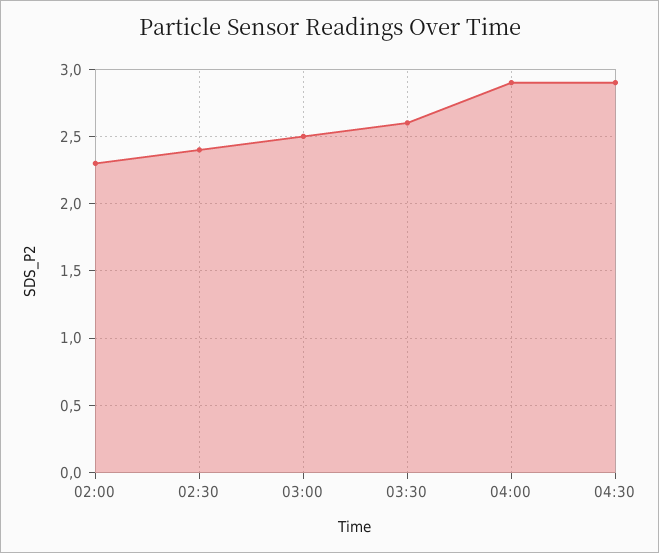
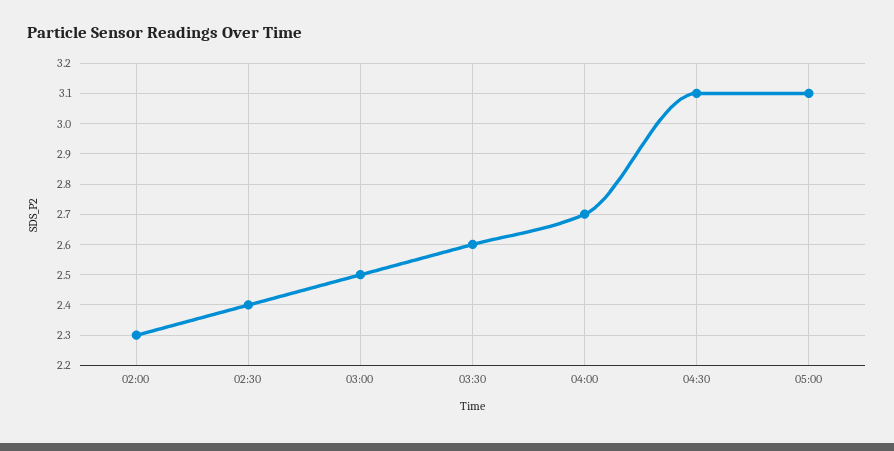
04:00: 2.9 -> 2.7
04:30: 2.9 -> 3.1
05:00: none -> 3.1

